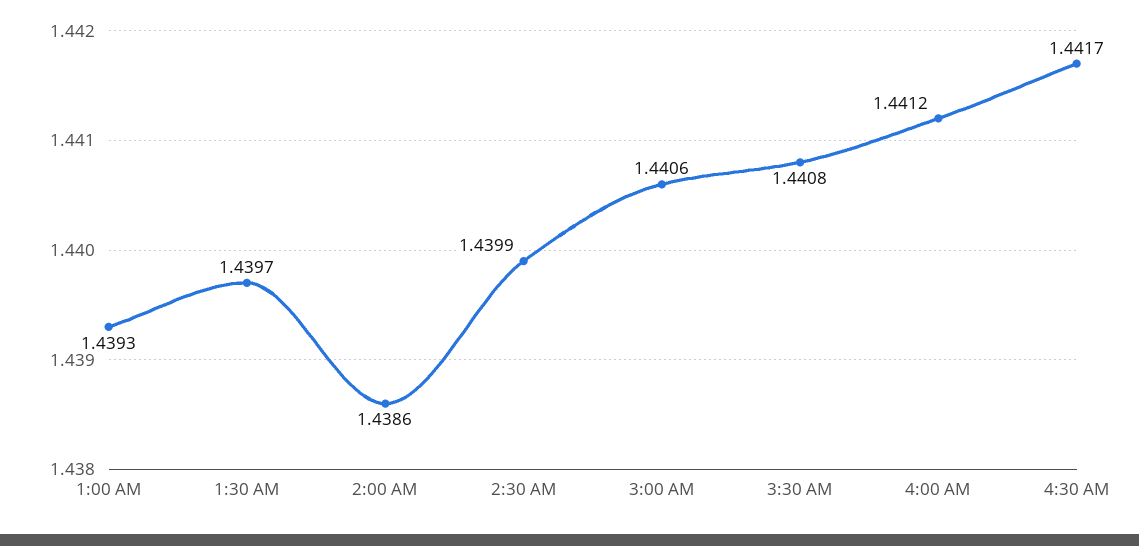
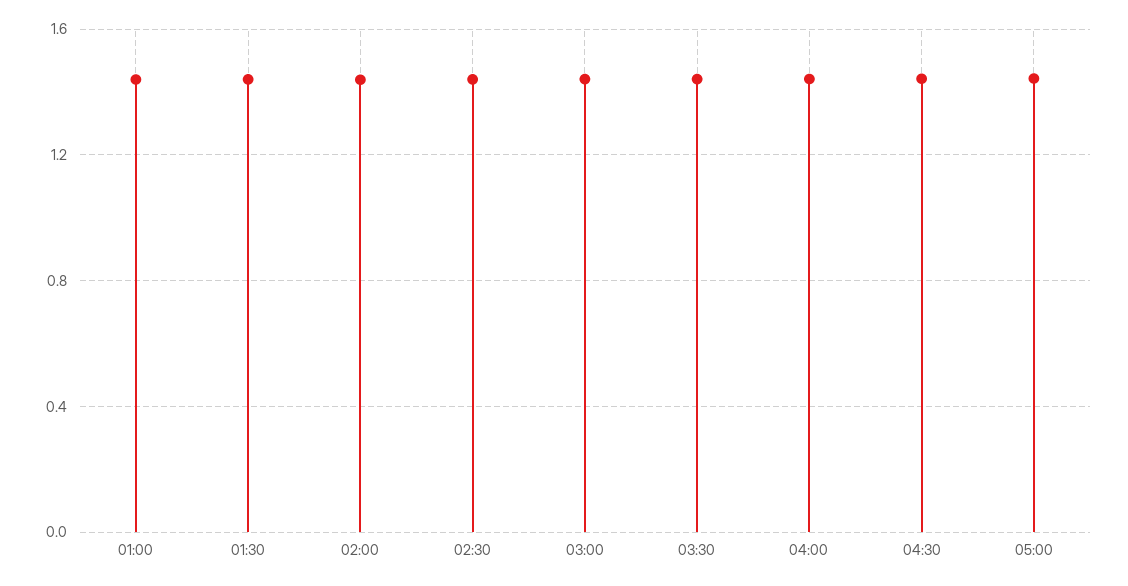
05:00: none -> 1.45

